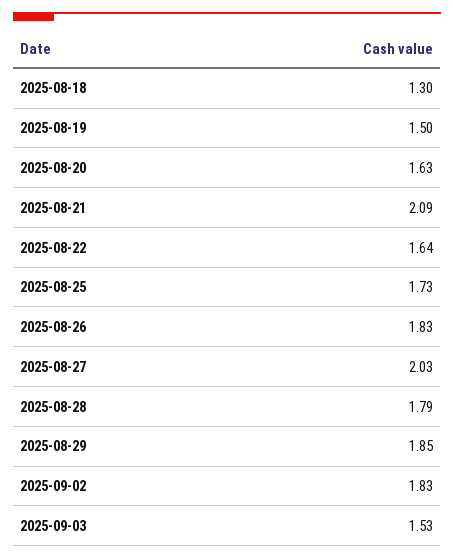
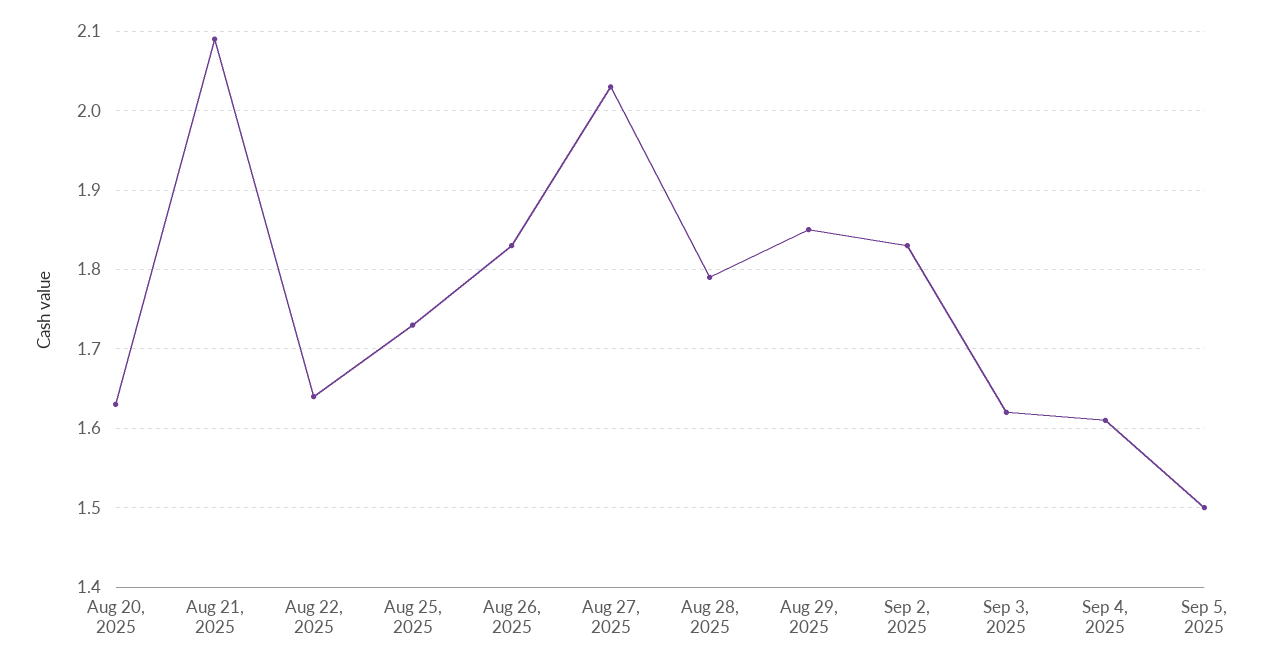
2025-08-18: 1.3 -> none
2025-08-19: 1.5 -> none
2025-09-03: 1.53 -> 1.62
Sep 4, 2025: none -> 1.61
Sep 5, 2025: none -> 1.5

